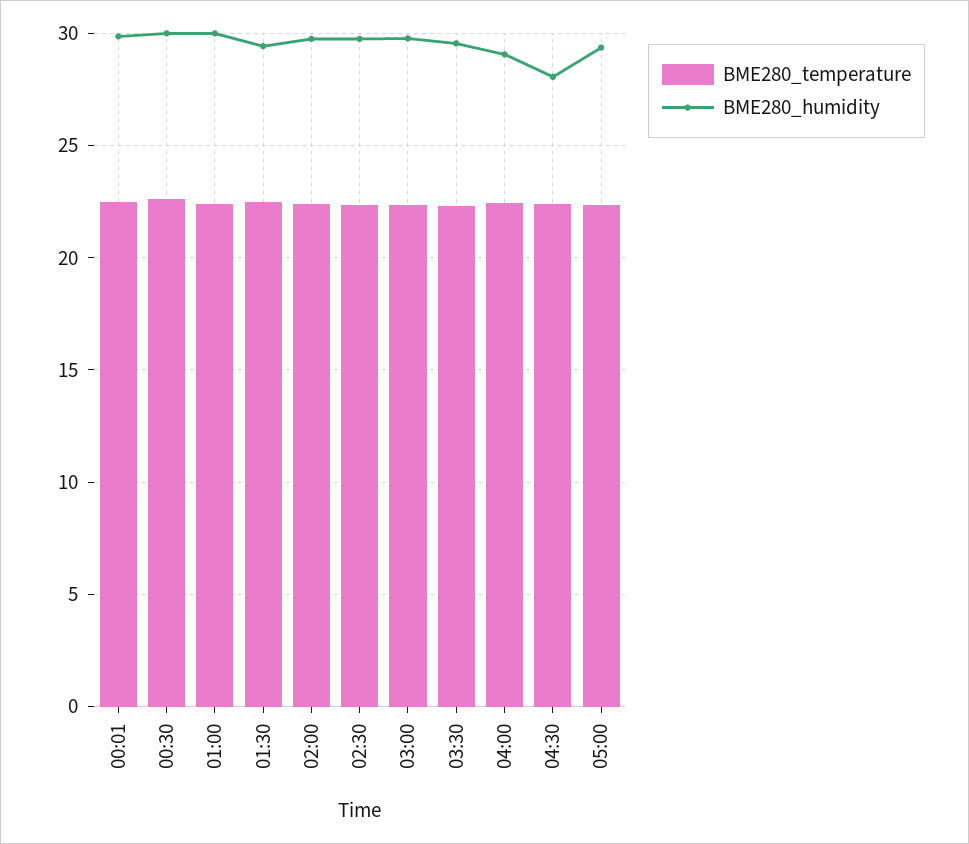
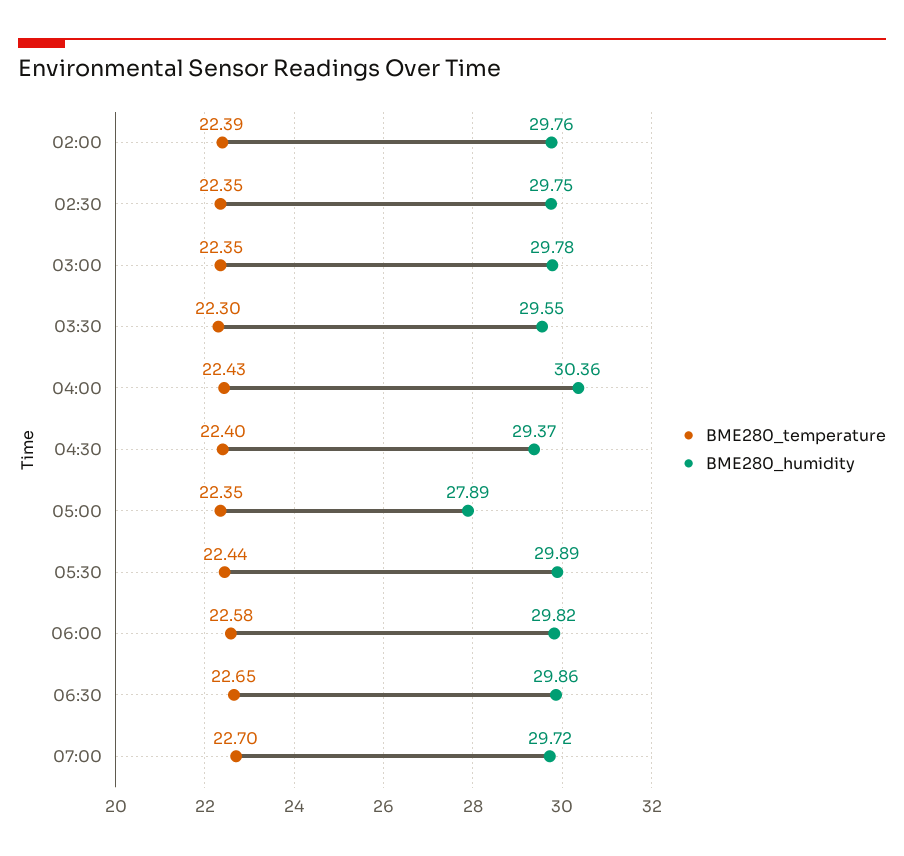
BME280_temperature, 00:01: 22.5 -> none
BME280_humidity, 00:01: 30 -> none
BME280_temperature, 00:30: 22.5 -> none
BME280_humidity, 00:30: 30 -> none
BME280_temperature, 01:00: 22.5 -> none
BME280_humidity, 01:00: 30 -> none
BME280_temperature, 01:30: 22.5 -> none
BME280_humidity, 01:30: 29.5 -> none
BME280_humidity, 04:00: 29 -> 30.36
BME280_humidity, 04:30: 28 -> 29.37
BME280_humidity, 05:00: 29.5 -> 27.89
BME280_temperature, 05:30: none -> 22.44
BME280_humidity, 05:30: none -> 29.89
BME280_temperature, 06:00: none -> 22.58
BME280_humidity, 06:00: none -> 29.82
BME280_temperature, 06:30: none -> 22.65
BME280_humidity, 06:30: none -> 29.86
BME280_temperature, 07:00: none -> 22.7
BME280_humidity, 07:00: none -> 29.72

